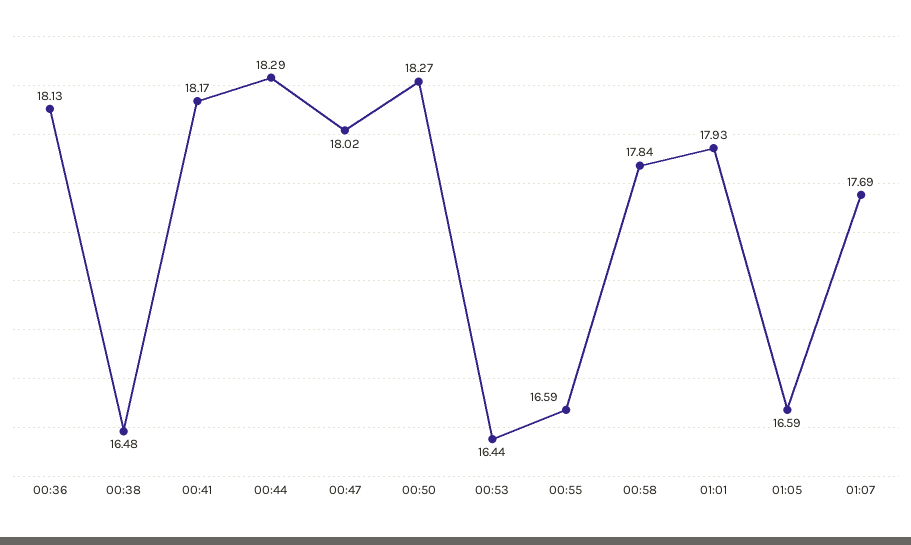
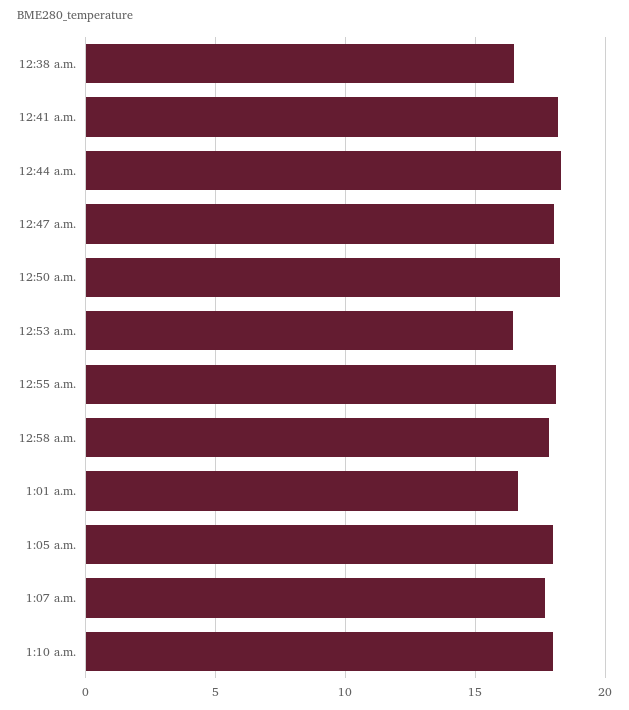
00:36: 18.13 -> none
00:55: 16.59 -> 18
01:01: 17.93 -> 16.5
01:05: 16.59 -> 18
1:10 a.m.: none -> 18

